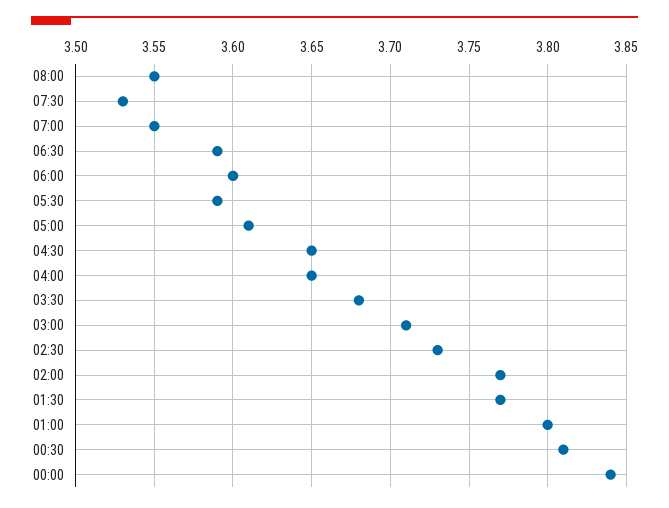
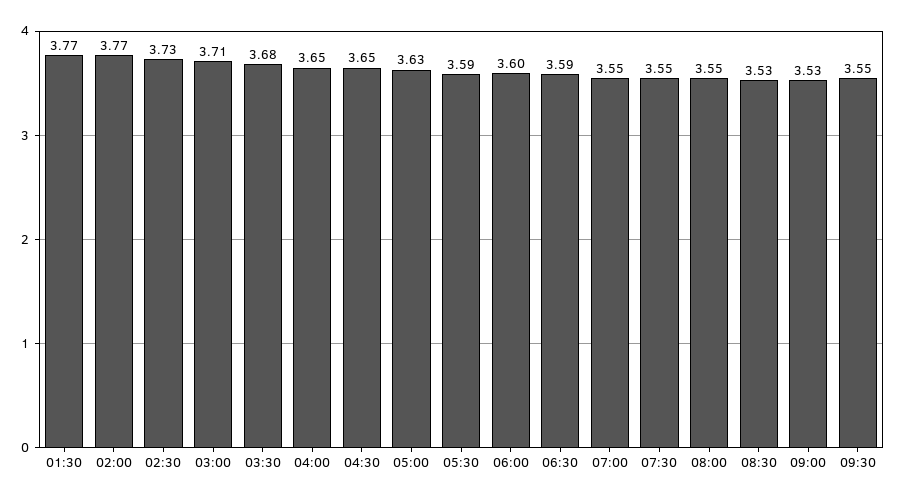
07:30: 3.53 -> 3.55
05:00: 3.61 -> 3.63
01:00: 3.8 -> none
00:30: 3.81 -> none
00:00: 3.84 -> none
08:30: none -> 3.53
09:00: none -> 3.53
09:30: none -> 3.55

